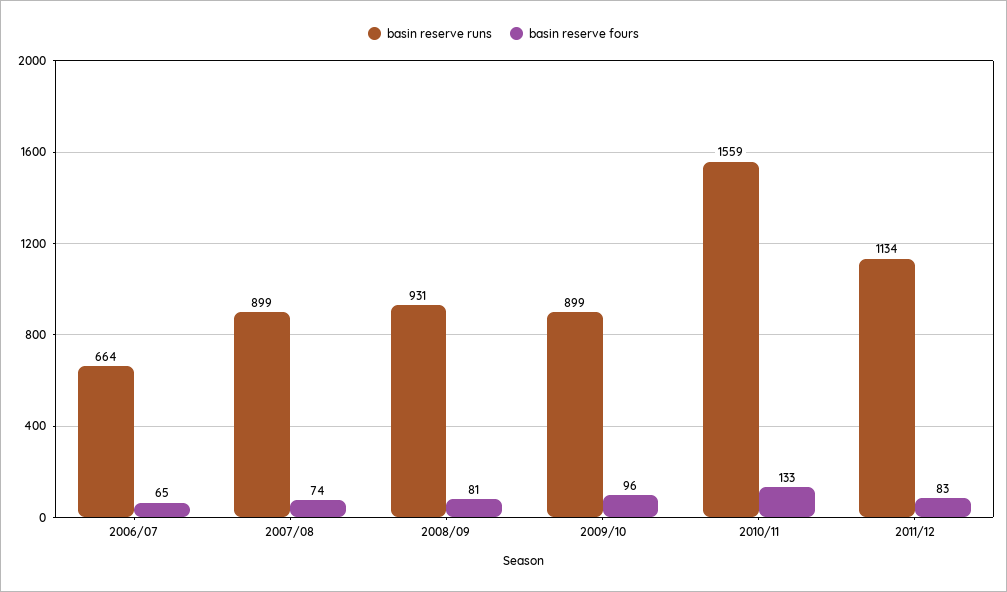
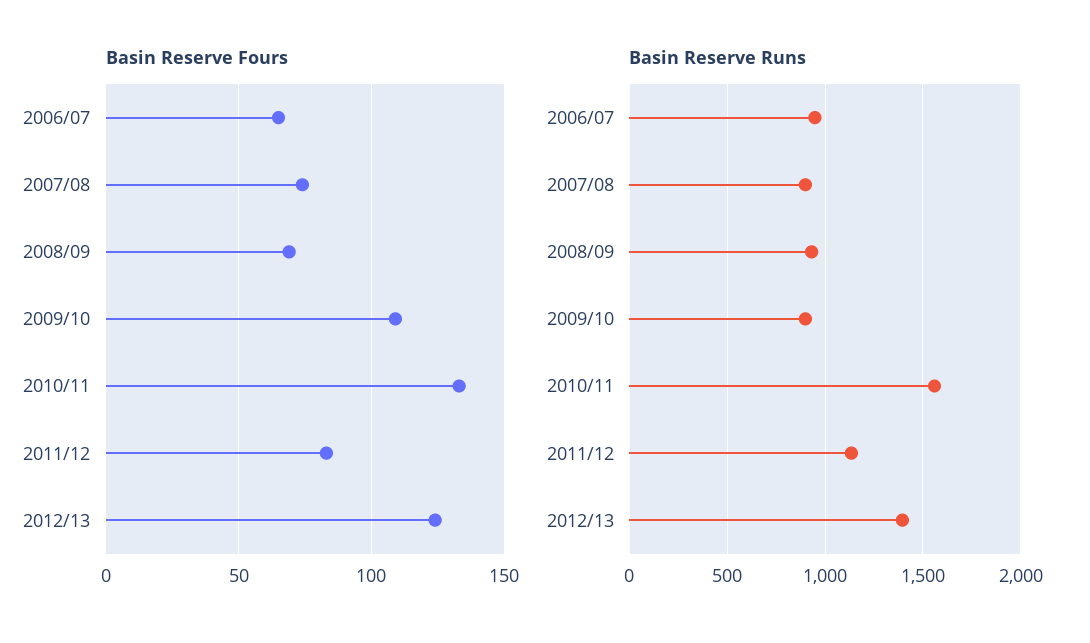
basin reserve runs, 2006/07: 664 -> 950
basin reserve fours, 2008/09: 81 -> 70
basin reserve fours, 2009/10: 96 -> 110
basin reserve fours, 2012/13: none -> 125
basin reserve runs, 2012/13: none -> 1400

